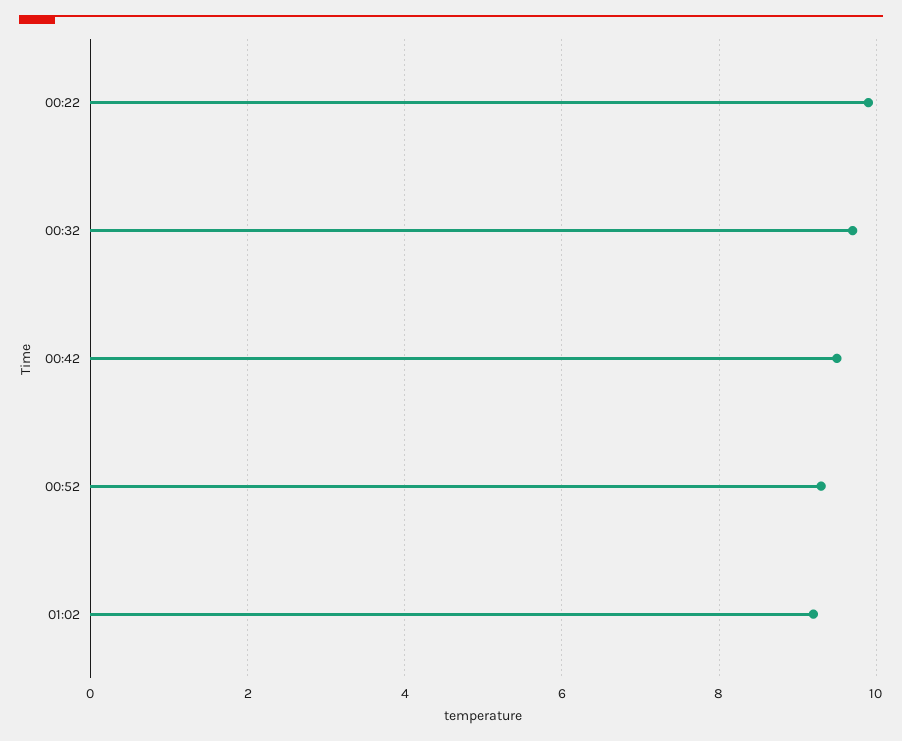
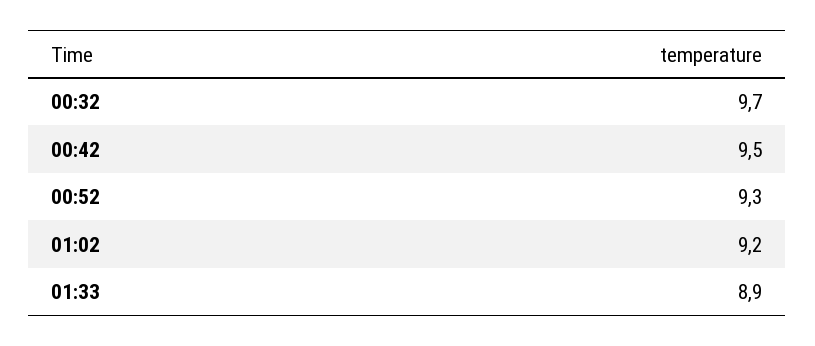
00:22: 10 -> none
01:33: none -> 8.9

